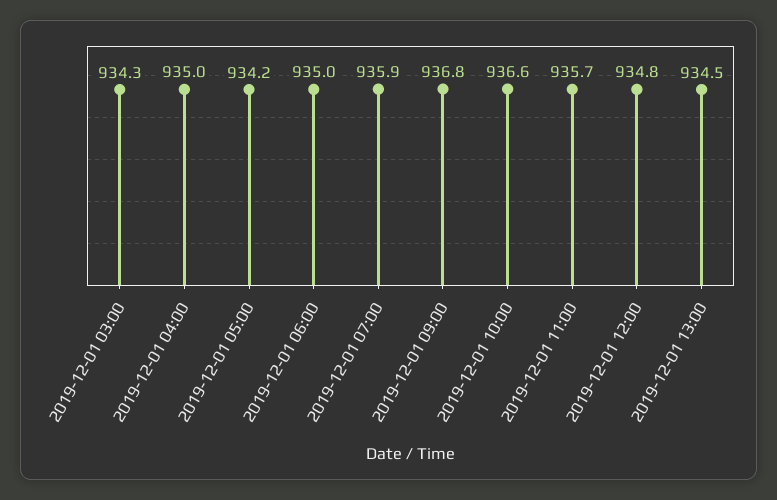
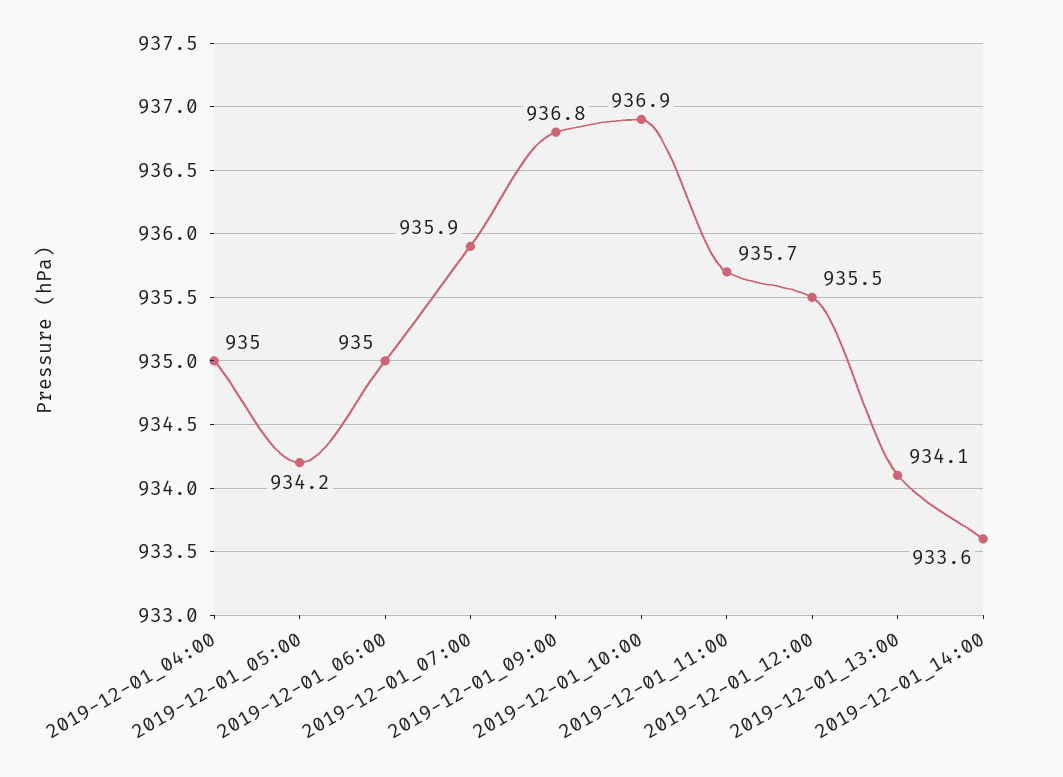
2019-12-01 03:00: 934.3 -> none
2019-12-01 10:00: 936.6 -> 936.9
2019-12-01 12:00: 934.8 -> 935.5
2019-12-01 13:00: 934.5 -> 934.1
2019-12-01_14:00: none -> 933.6

